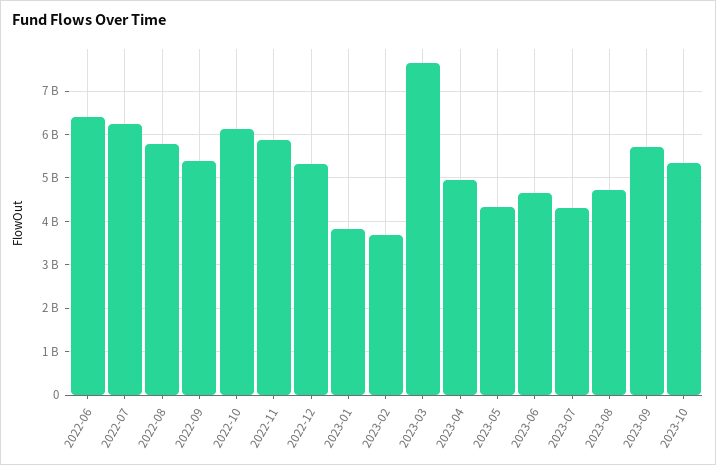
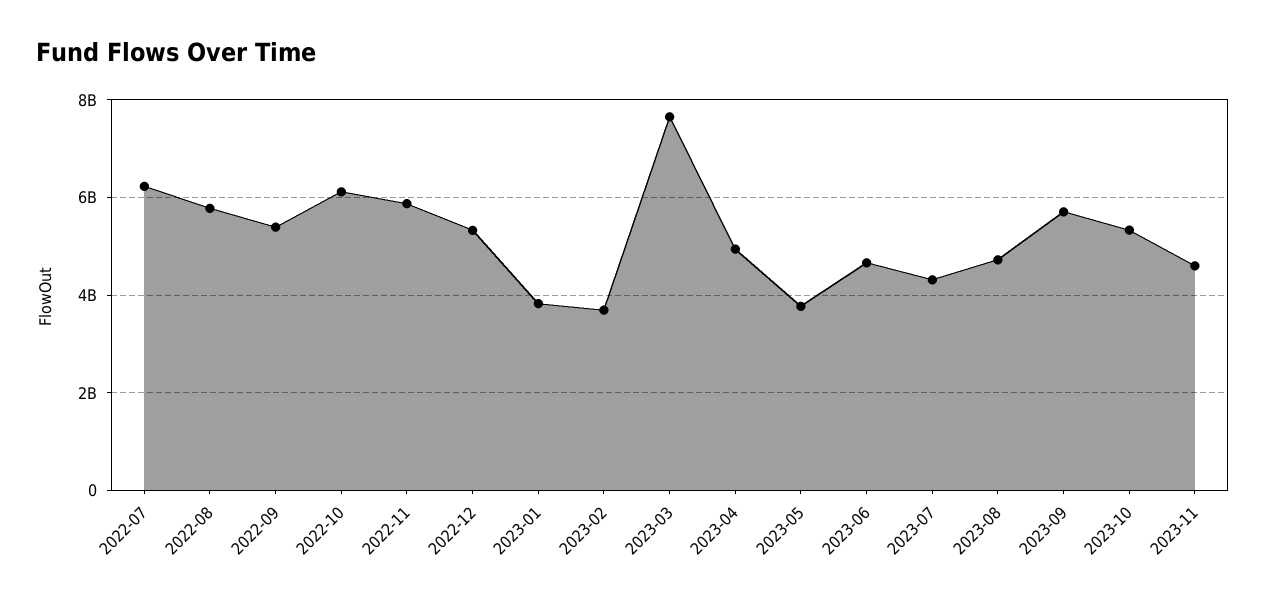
2022-06: 6400000000 -> none
2023-05: 4400000000 -> 3800000000
2023-11: none -> 4600000000

